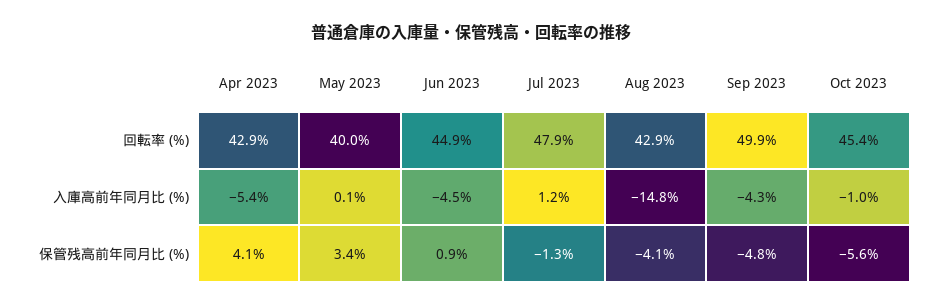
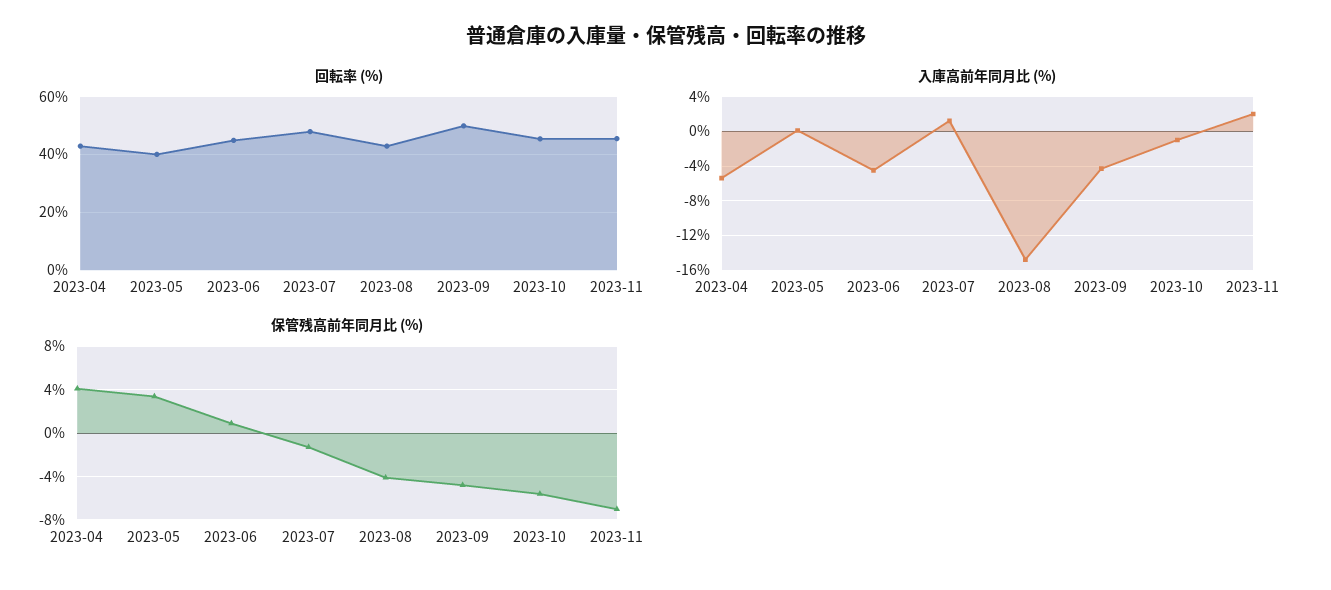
回転率 (%), 2023-11: none -> 45
入庫高前年同月比 (%), 2023-11: none -> 2
保管残高前年同月比 (%), 2023-11: none -> -7

